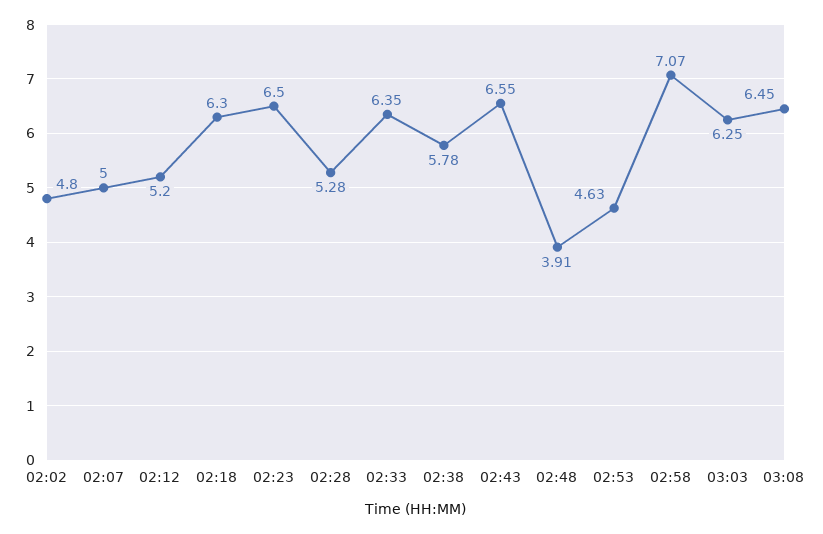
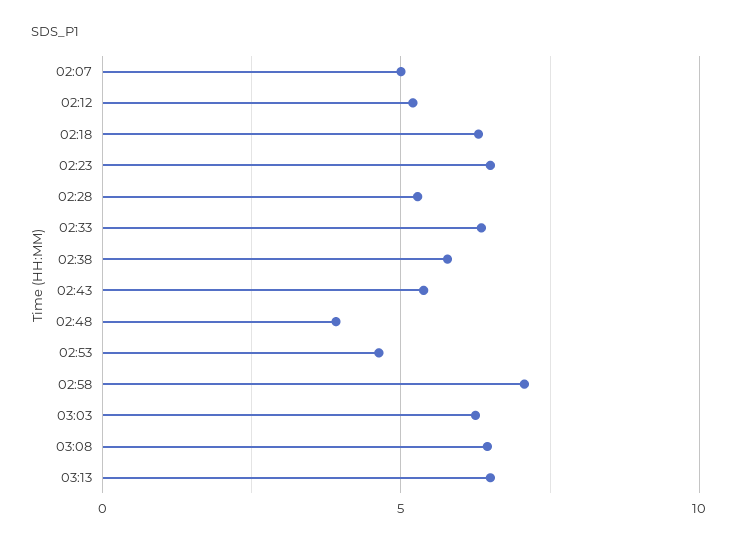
02:02: 4.8 -> none
02:43: 6.55 -> 5.5
03:13: none -> 6.5

